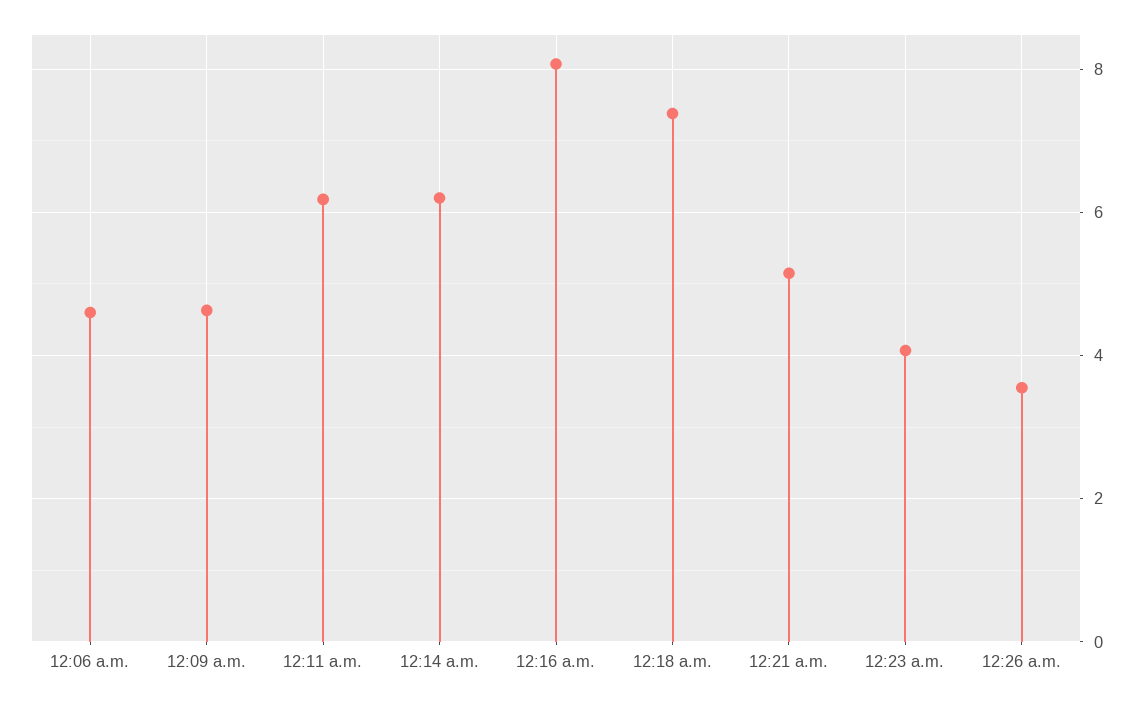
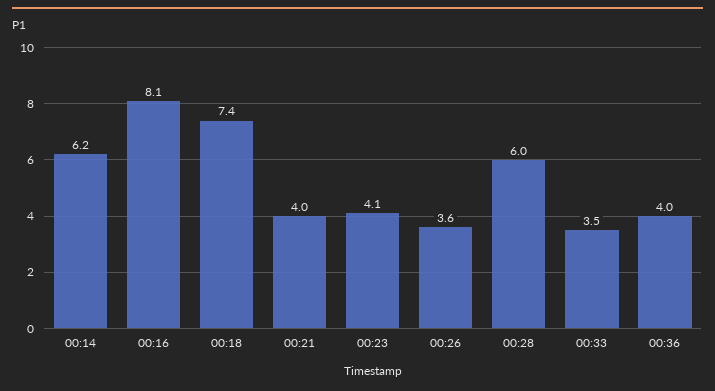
12:06 a.m.: 4.6 -> none
12:09 a.m.: 4.6 -> none
12:11 a.m.: 6.2 -> none
12:21 a.m.: 5.2 -> 4
00:28: none -> 6
00:33: none -> 3.5
00:36: none -> 4

